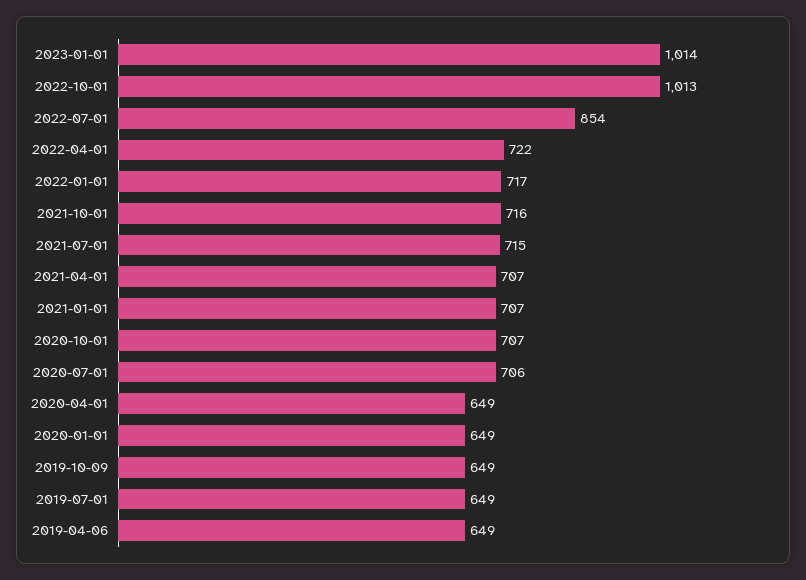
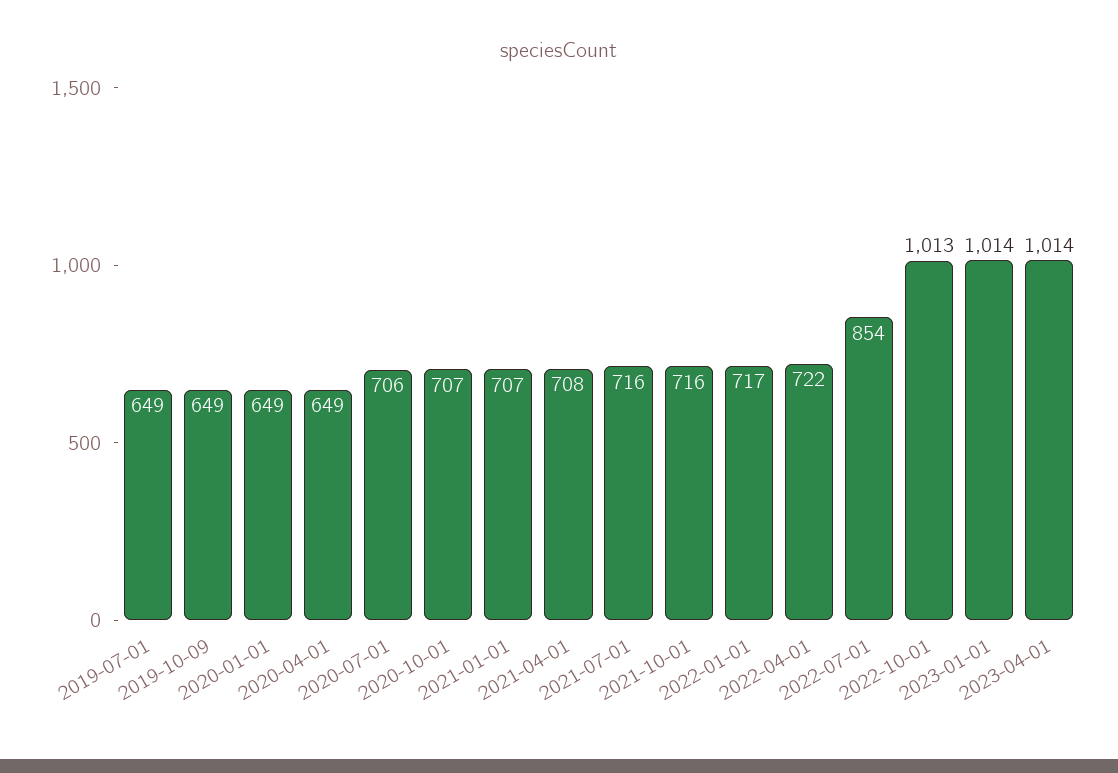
2021-07-01: 715 -> 716
2021-04-01: 707 -> 708
2019-04-06: 649 -> none
2023-04-01: none -> 1014

